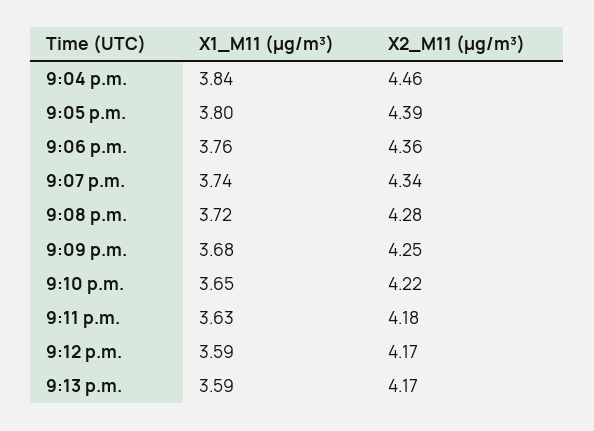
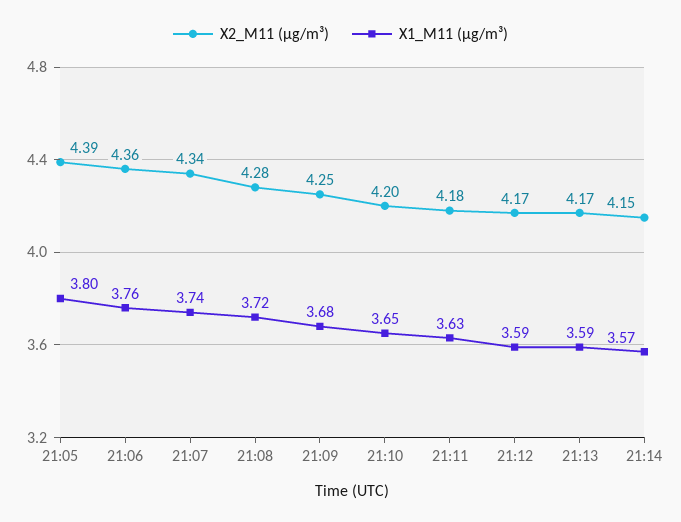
X1_M11 (μg/m³), 9:04 p.m.: 3.84 -> none
X2_M11 (μg/m³), 9:04 p.m.: 4.46 -> none
X2_M11 (μg/m³), 9:10 p.m.: 4.22 -> 4.2
X2_M11 (μg/m³), 21:14: none -> 4.15
X1_M11 (μg/m³), 21:14: none -> 3.57

